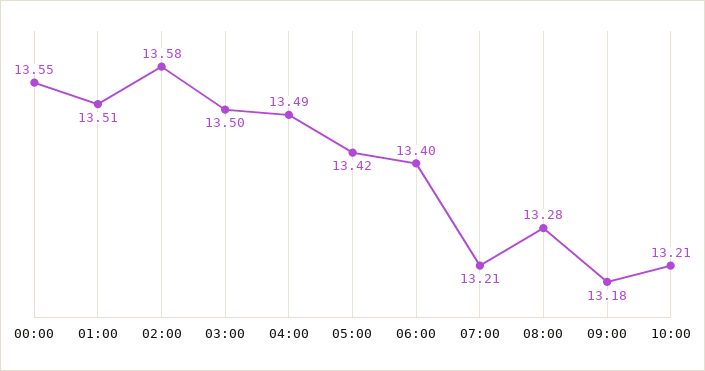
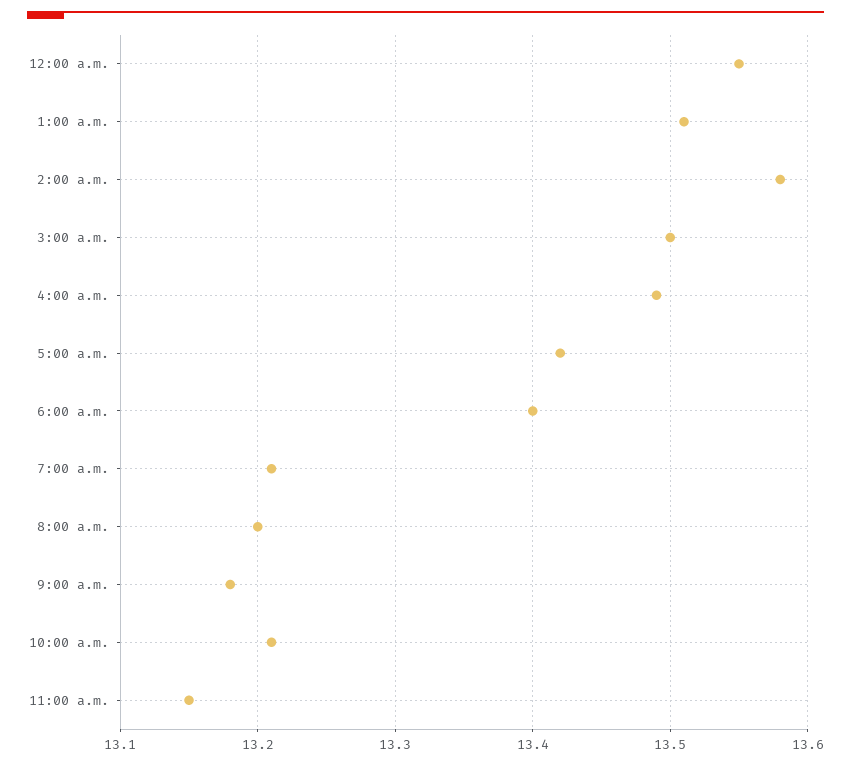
08:00: 13.28 -> 13.2
11:00 a.m.: none -> 13.15

